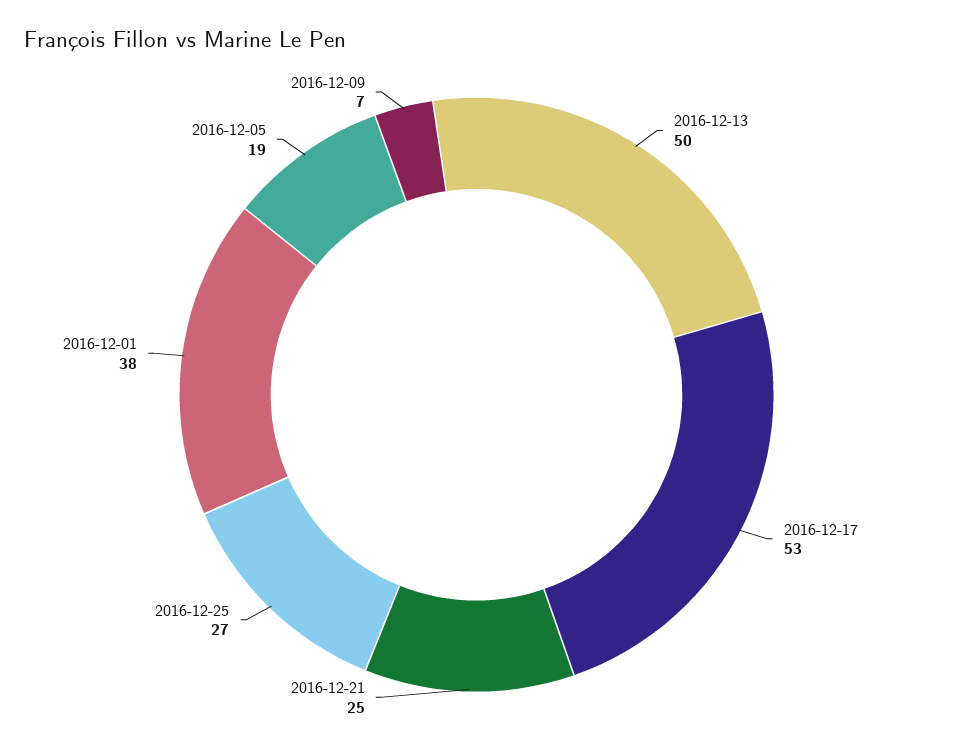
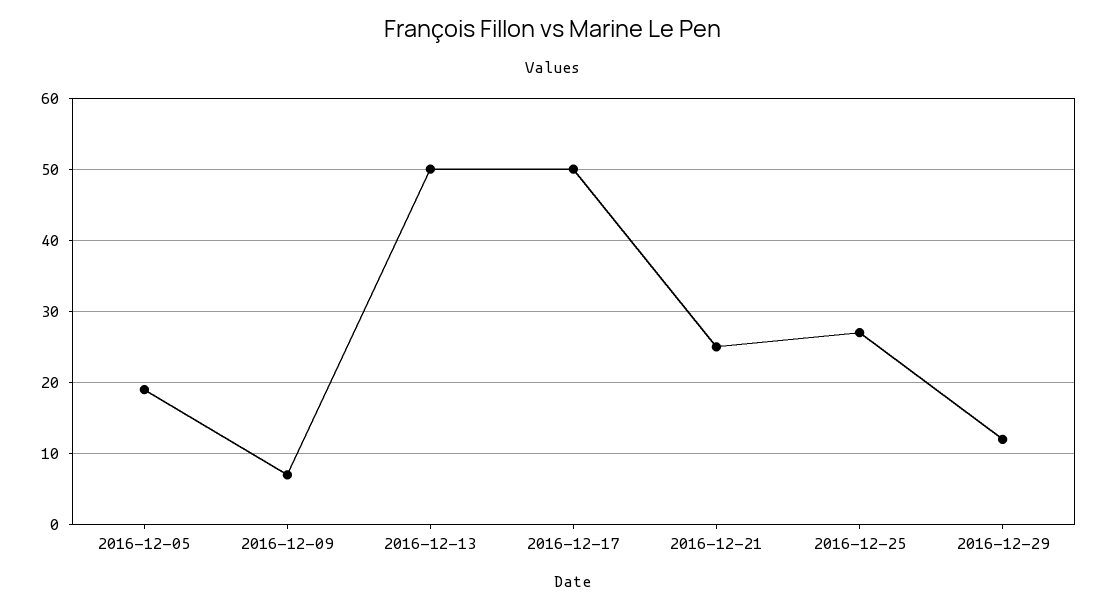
2016-12-17: 53 -> 50
2016-12-01: 38 -> none
2016-12-29: none -> 12

